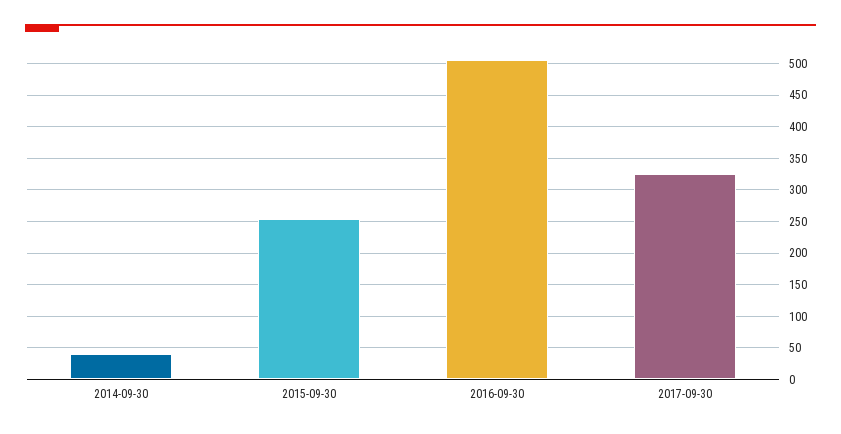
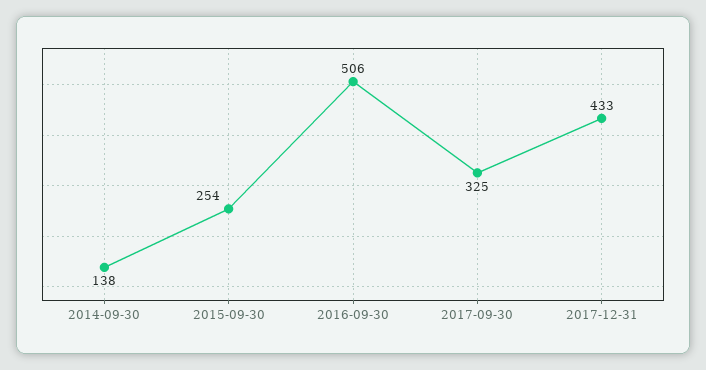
2014-09-30: 40 -> 138
2017-12-31: none -> 433

